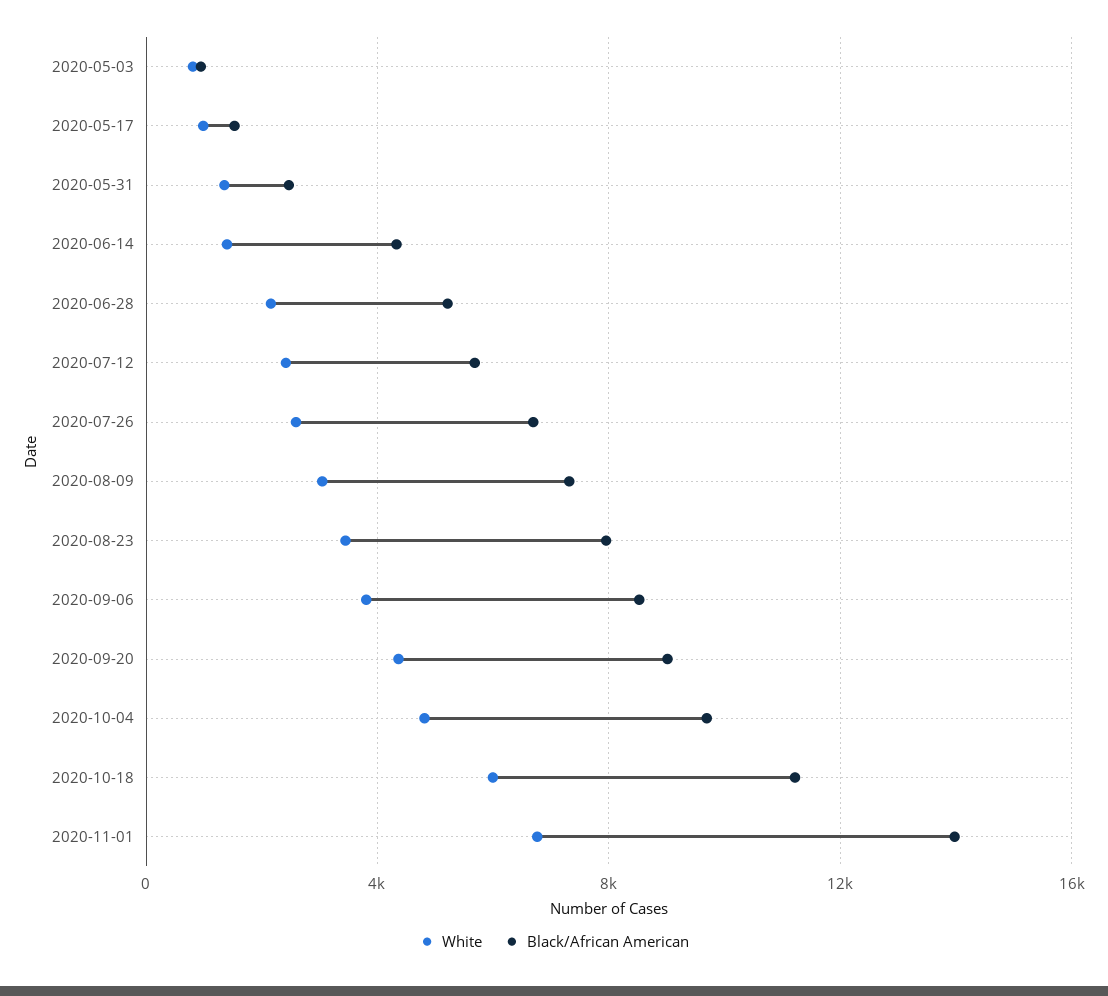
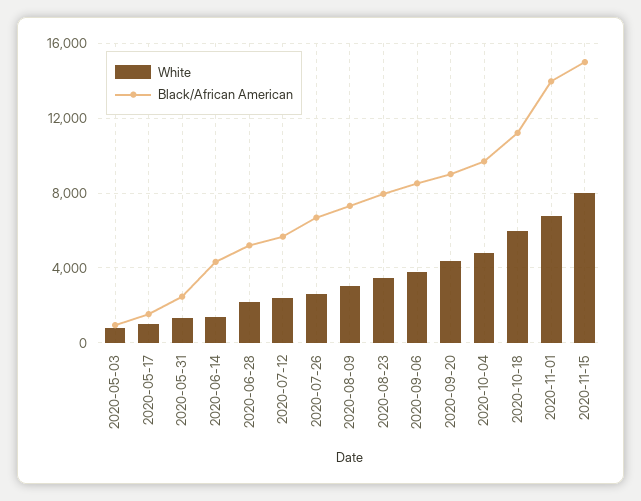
White, 2020-11-15: none -> 8000
Black/African American, 2020-11-15: none -> 15000

